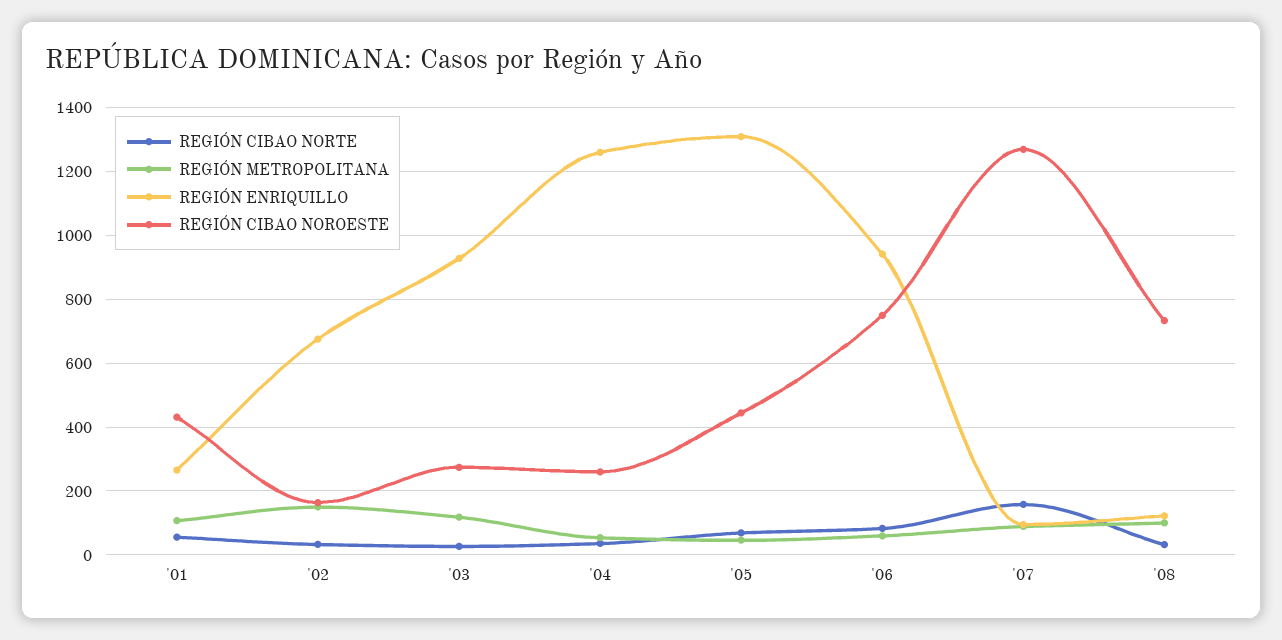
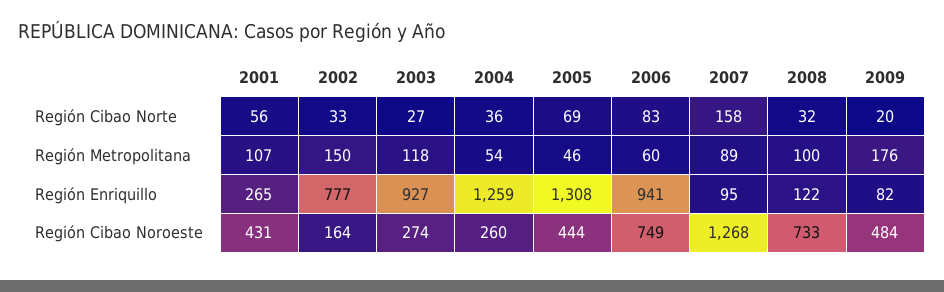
REGIÓN ENRIQUILLO, '02: 680 -> 777
REGIÓN CIBAO NORTE, 2009: none -> 20
REGIÓN METROPOLITANA, 2009: none -> 176
REGIÓN ENRIQUILLO, 2009: none -> 82
REGIÓN CIBAO NOROESTE, 2009: none -> 484

